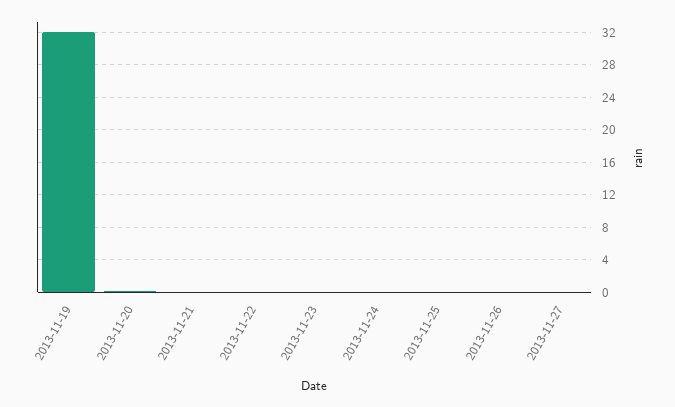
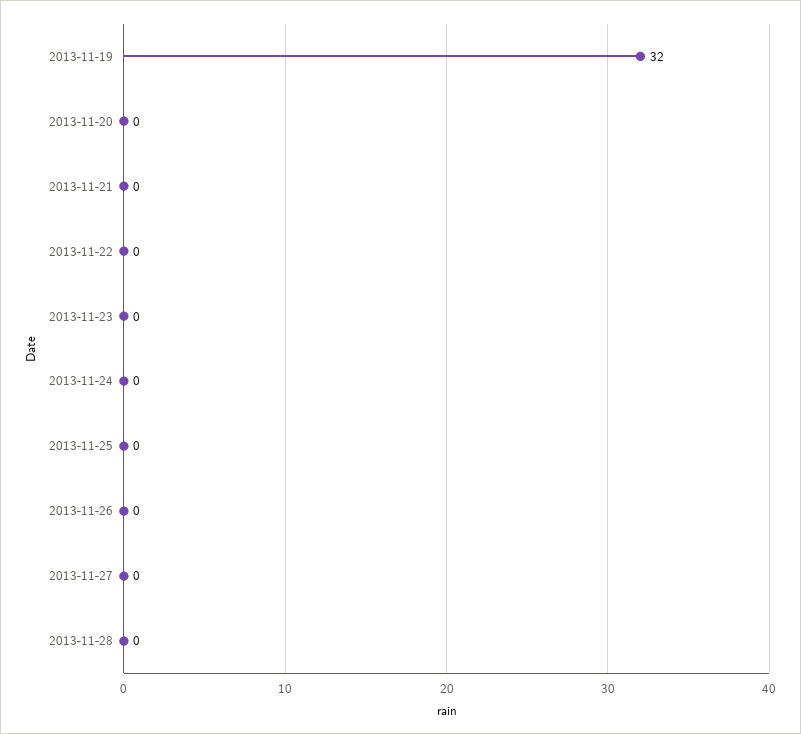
2013-11-28: none -> 0

